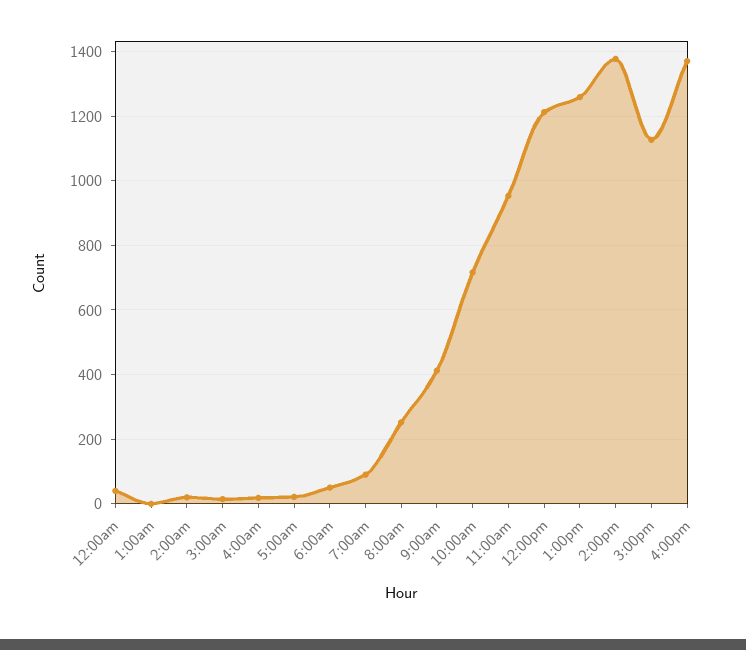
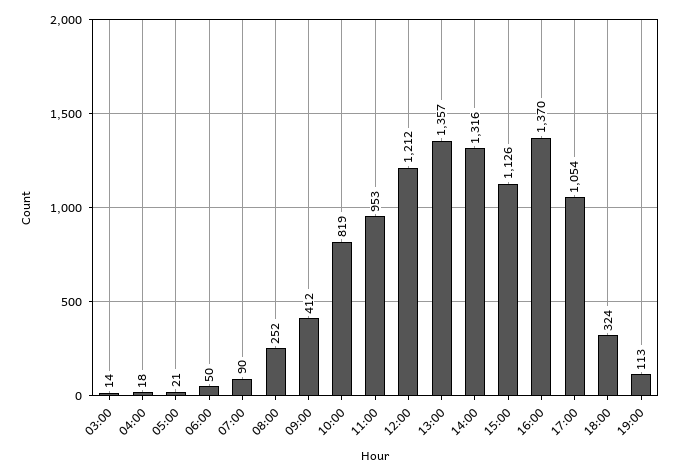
12:00am: 40 -> none
1:00am: 0 -> none
2:00am: 20 -> none
10:00am: 720 -> 819
1:00pm: 1260 -> 1357
2:00pm: 1380 -> 1316
17:00: none -> 1054
18:00: none -> 324
19:00: none -> 113

